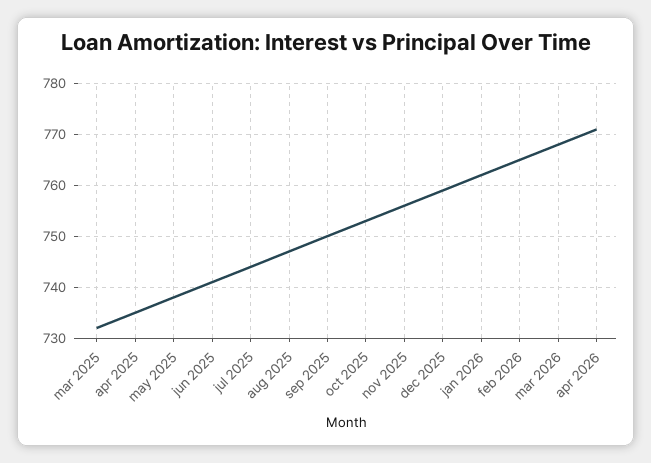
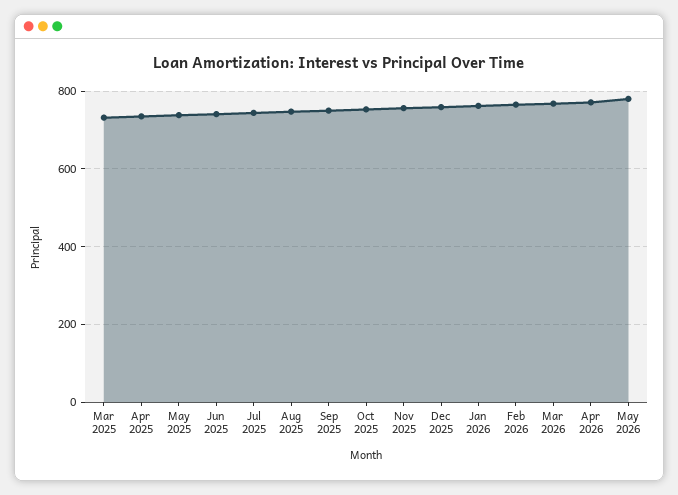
May 2026: none -> 780

